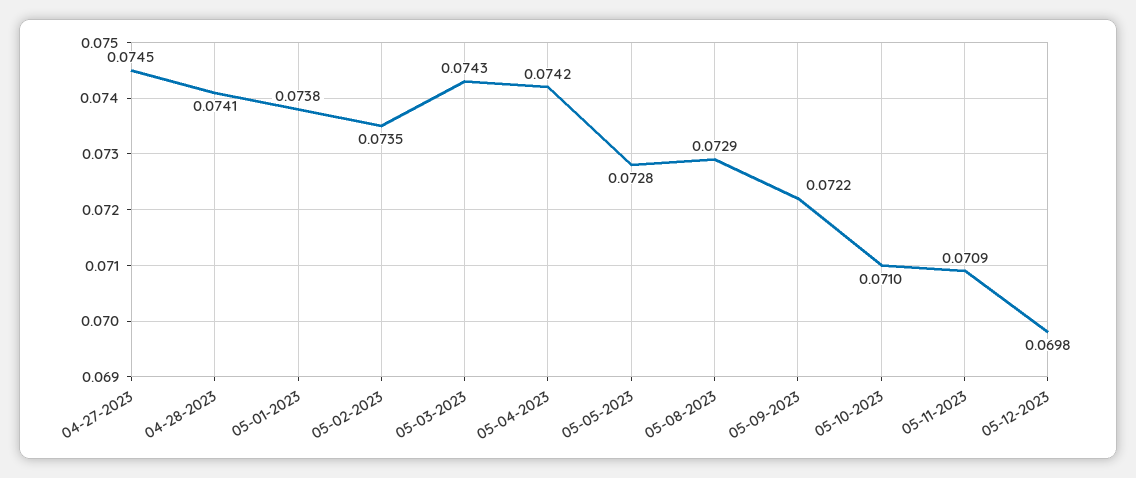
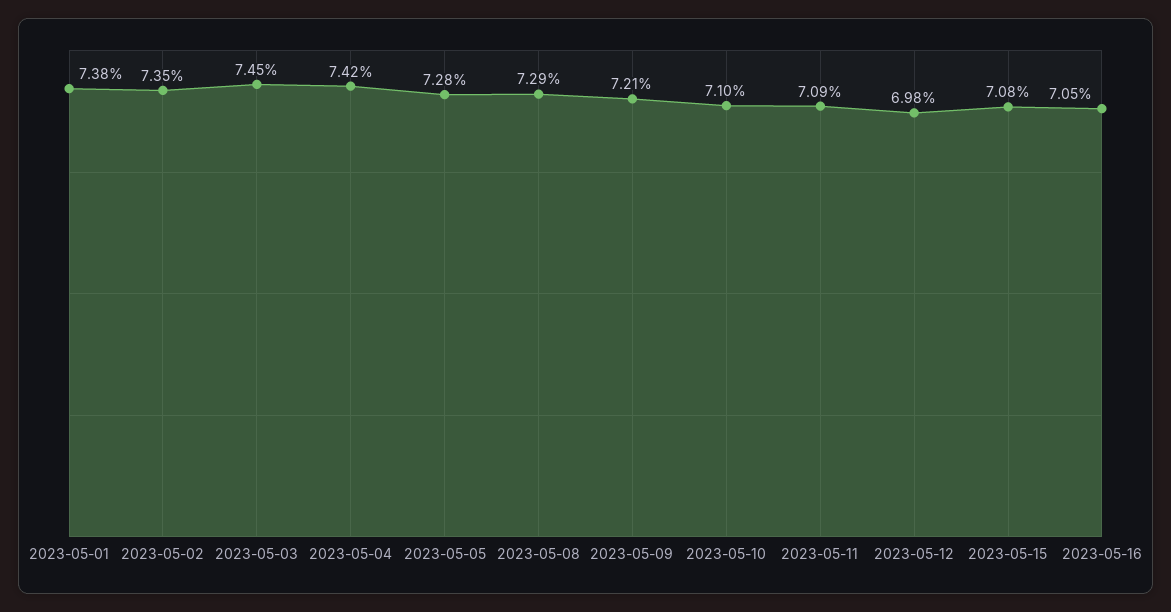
04-27-2023: 0.0745 -> none
04-28-2023: 0.0741 -> none
05-03-2023: 0.0743 -> 0.0745
05-09-2023: 0.0722 -> 0.0721
2023-05-15: none -> 0.0708
2023-05-16: none -> 0.0705

